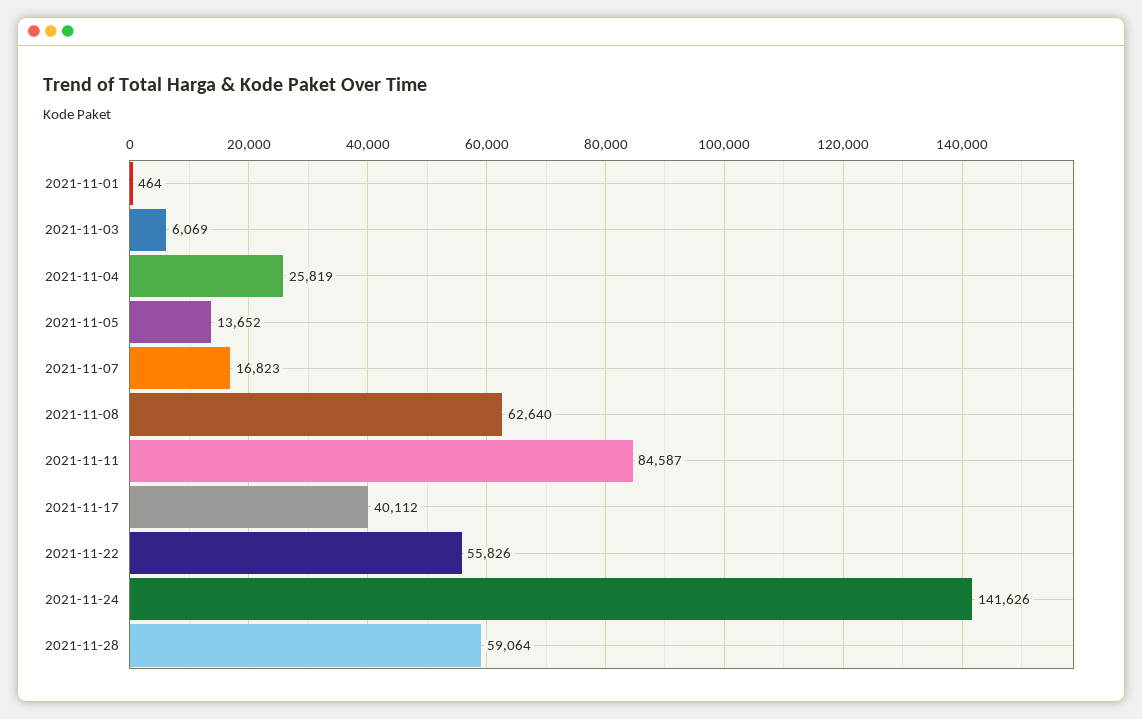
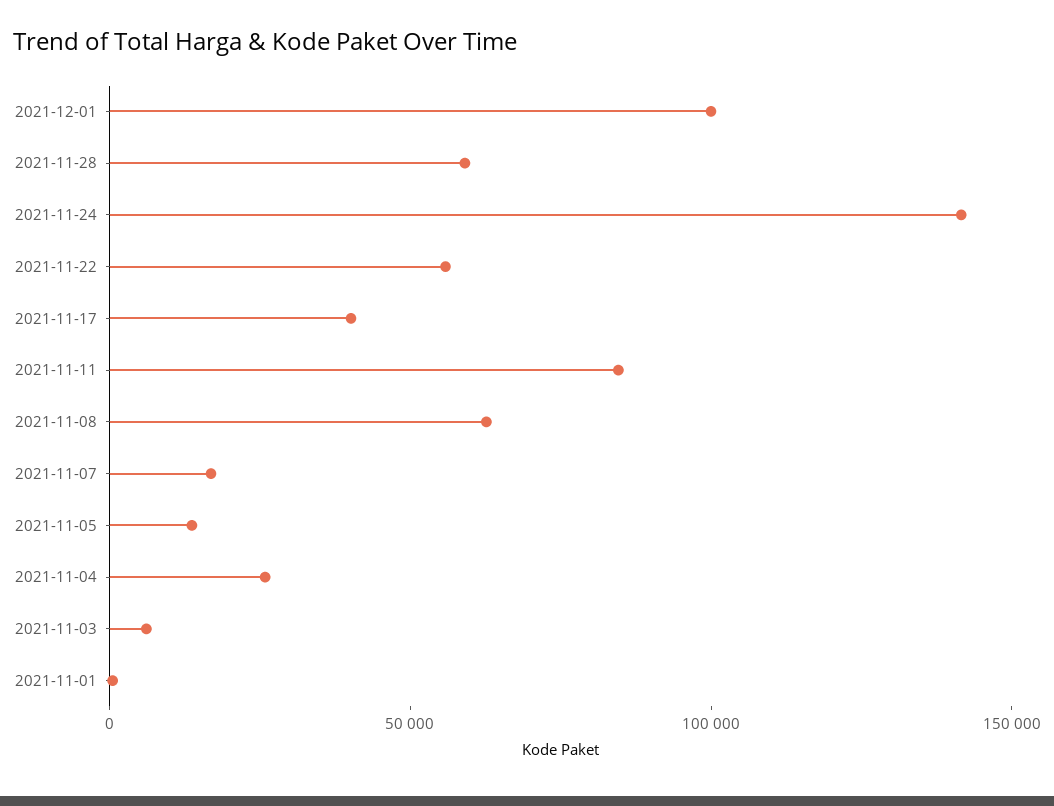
2021-12-01: none -> 100000

